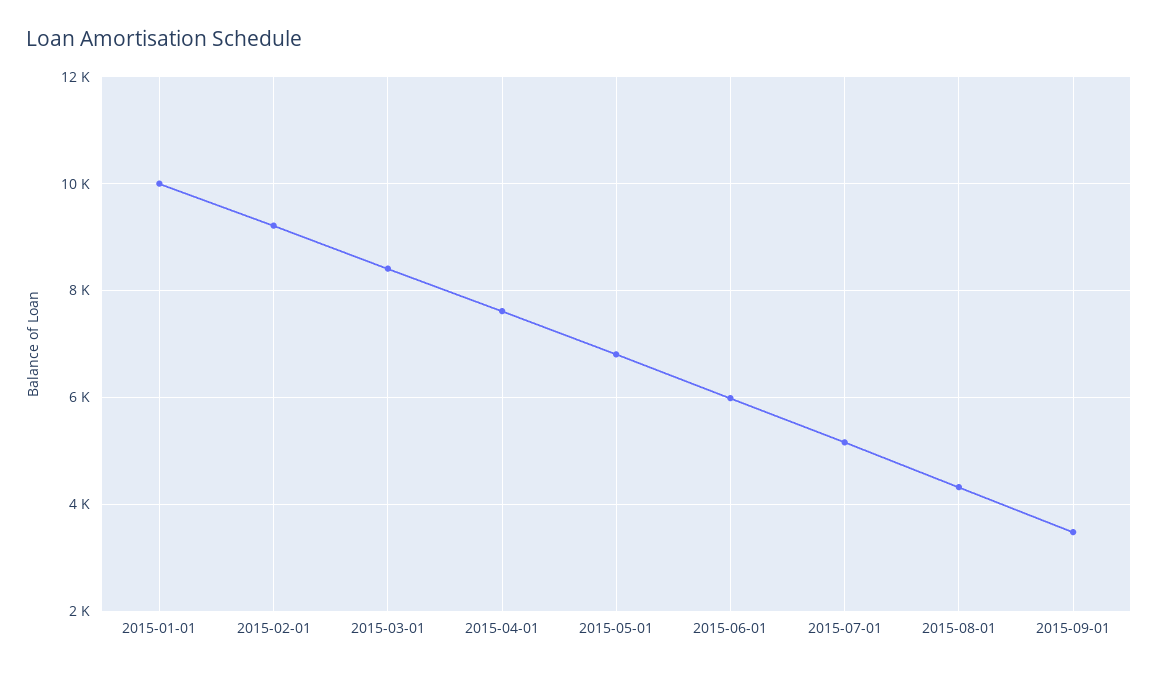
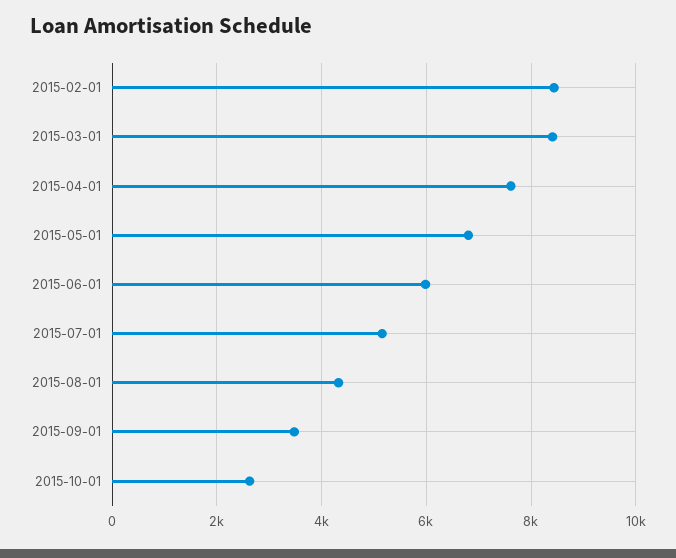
2015-01-01: 10000 -> none
2015-02-01: 9200 -> 8400
2015-10-01: none -> 2600

